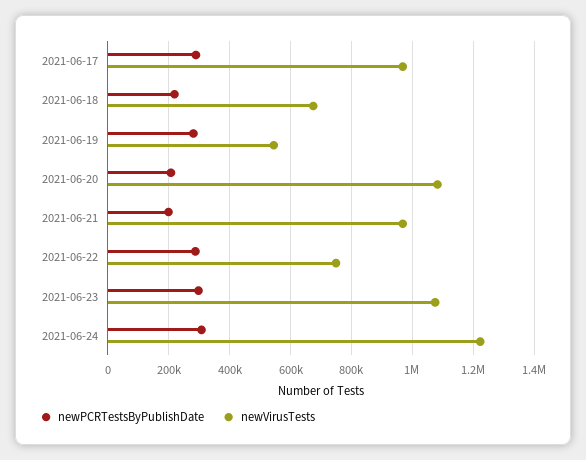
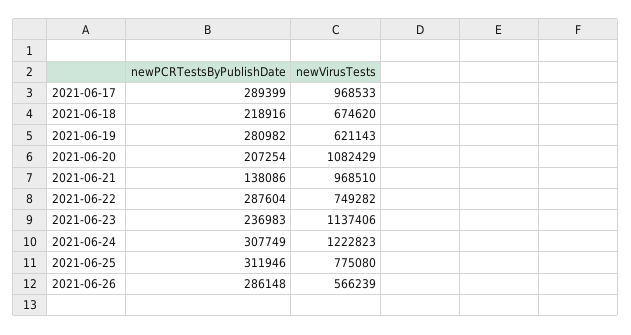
newVirusTests, 2021-06-19: 540000 -> 621143
newPCRTestsByPublishDate, 2021-06-21: 200000 -> 138086
newPCRTestsByPublishDate, 2021-06-23: 300000 -> 236983
newVirusTests, 2021-06-23: 1080000 -> 1137406
newPCRTestsByPublishDate, 2021-06-25: none -> 311946
newVirusTests, 2021-06-25: none -> 775080
newPCRTestsByPublishDate, 2021-06-26: none -> 286148
newVirusTests, 2021-06-26: none -> 566239

